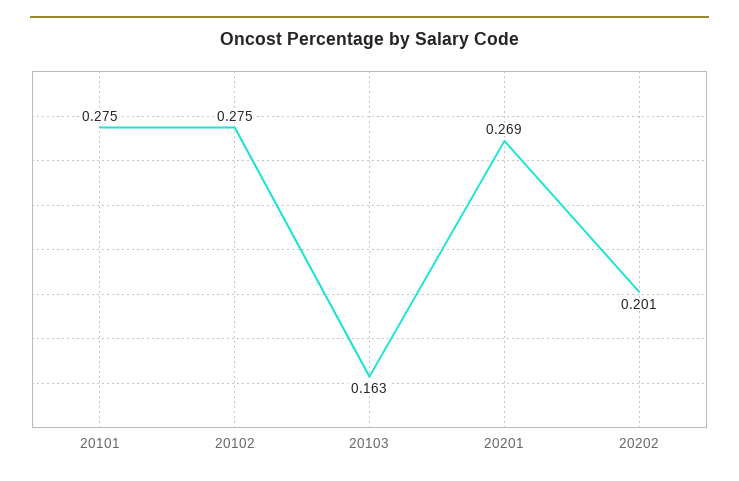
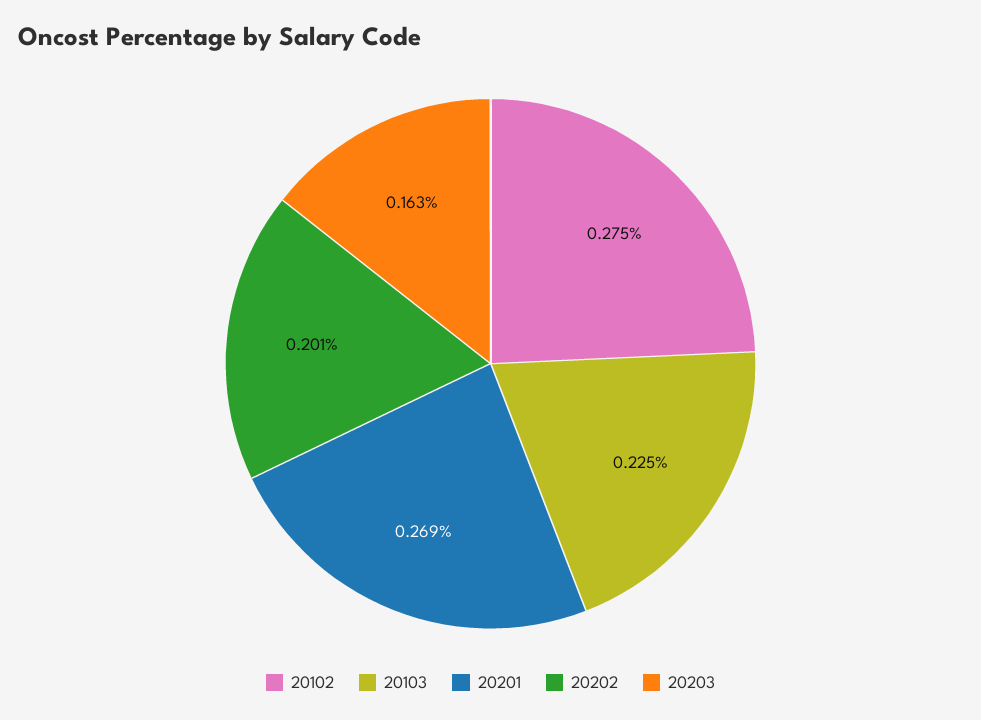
20101: 0.275 -> none
20103: 0.163 -> 0.225
20203: none -> 0.163

